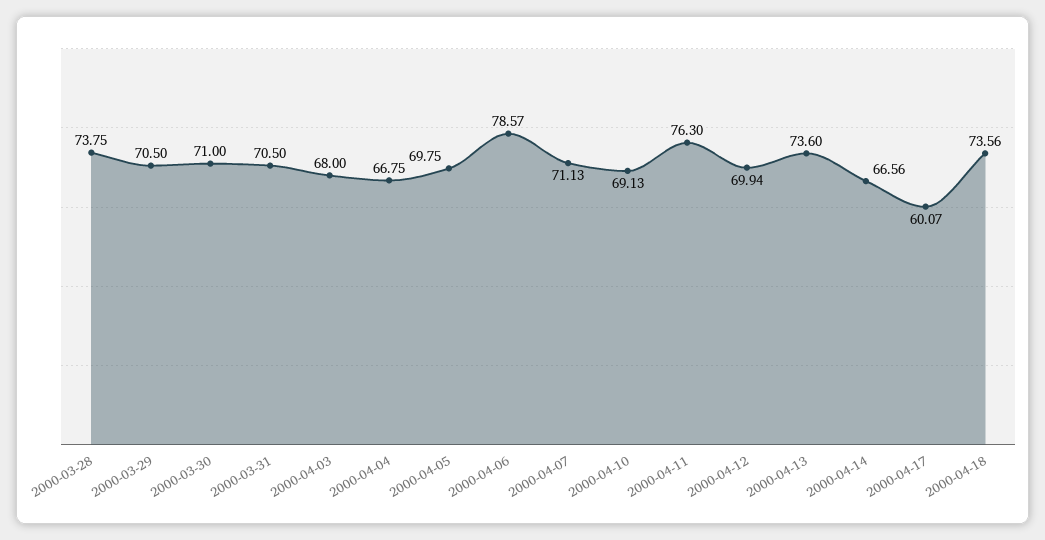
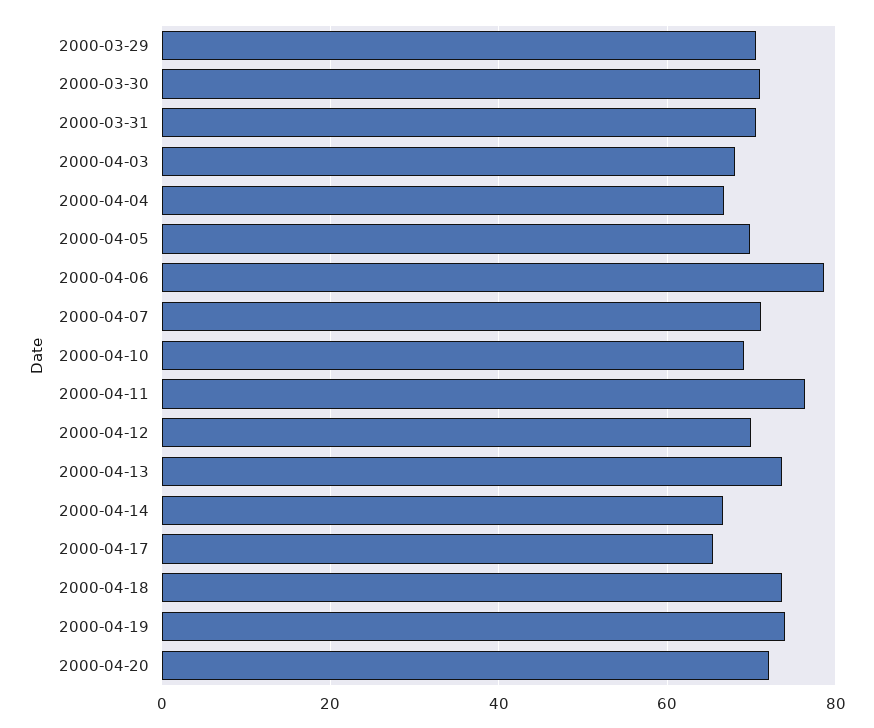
2000-03-28: 73.75 -> none
2000-04-17: 60.07 -> 66
2000-04-19: none -> 74
2000-04-20: none -> 72

